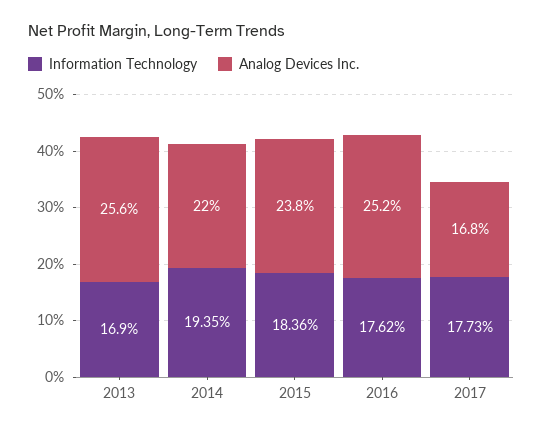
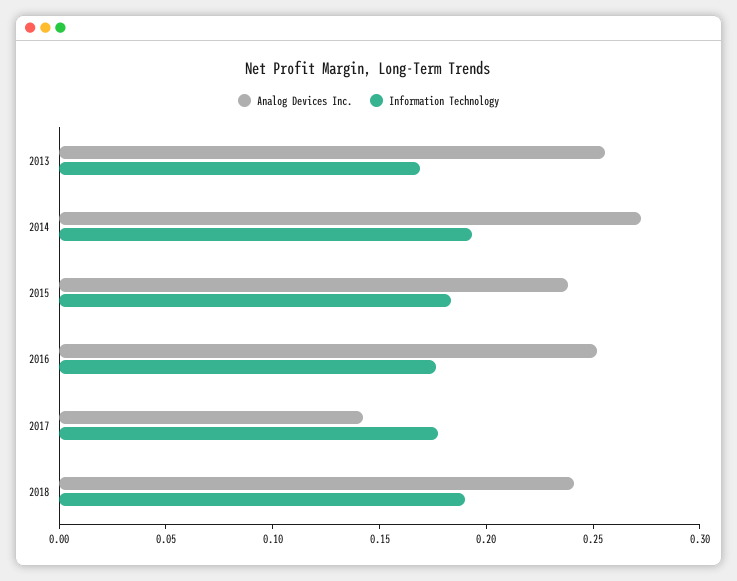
Analog Devices Inc., 2014: 0.22 -> 0.27
Analog Devices Inc., 2017: 0.168 -> 0.14
Analog Devices Inc., 2018: none -> 0.24
Information Technology, 2018: none -> 0.19

